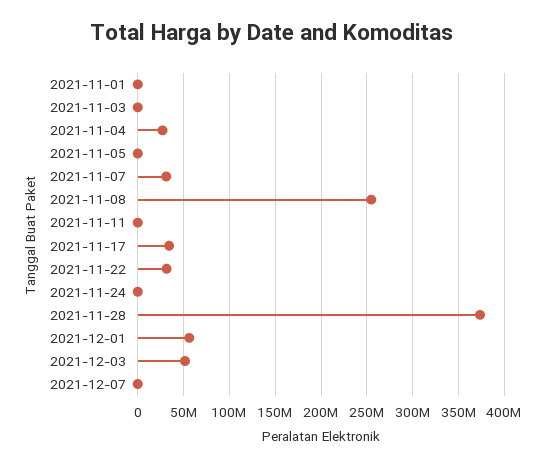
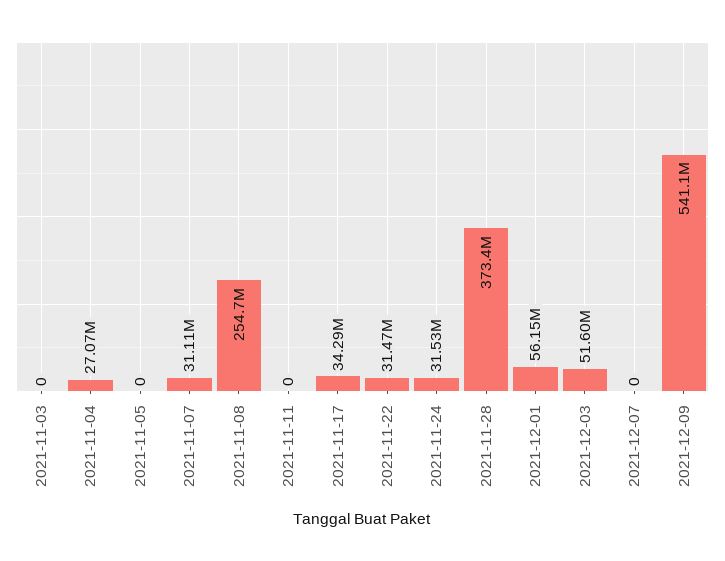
2021-11-01: 0 -> none
2021-11-24: 0 -> 31530000
2021-12-09: none -> 541100000

